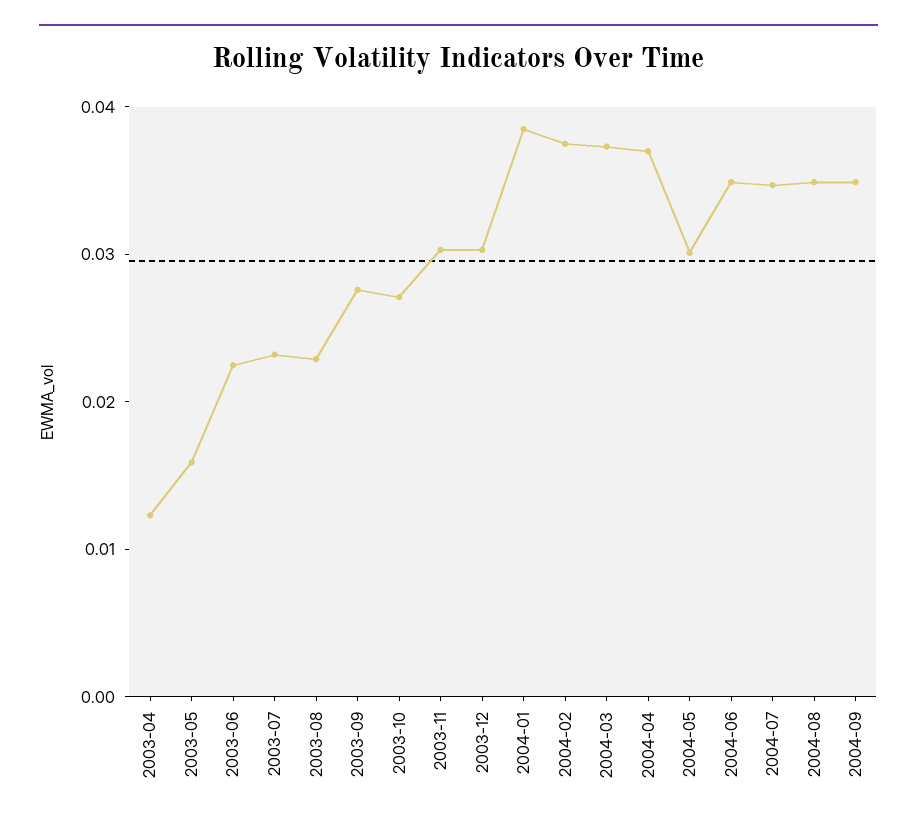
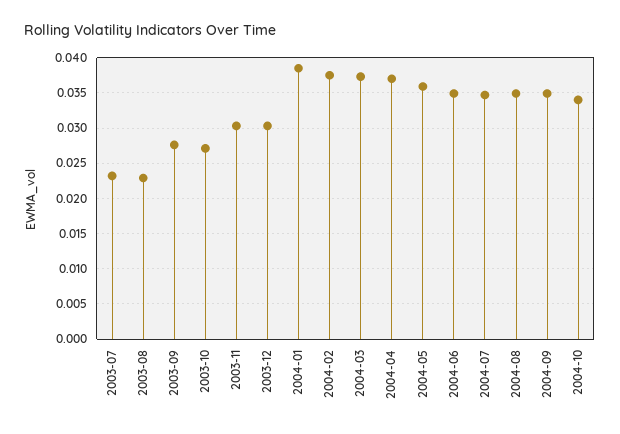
2003-04: 0.012 -> none
2003-05: 0.016 -> none
2003-06: 0.022 -> none
2004-05: 0.03 -> 0.036
2004-10: none -> 0.034

